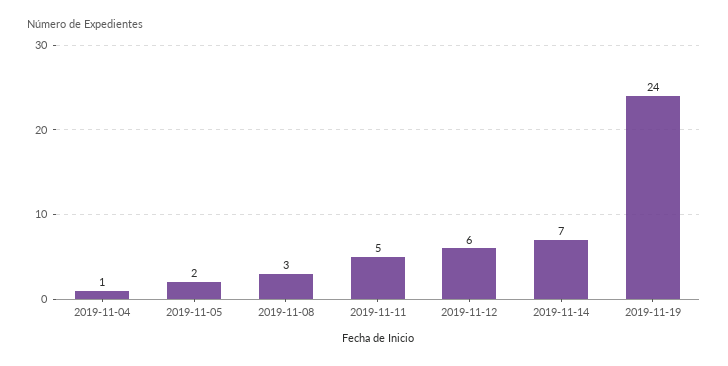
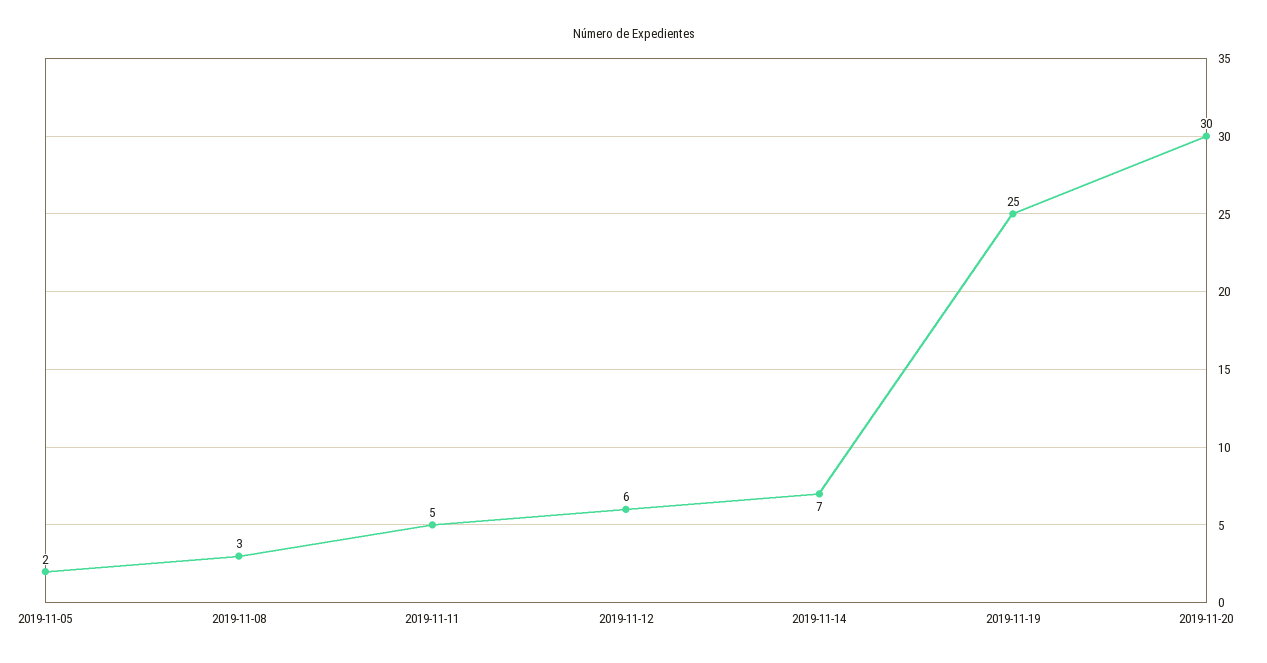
2019-11-04: 1 -> none
2019-11-19: 24 -> 25
2019-11-20: none -> 30

